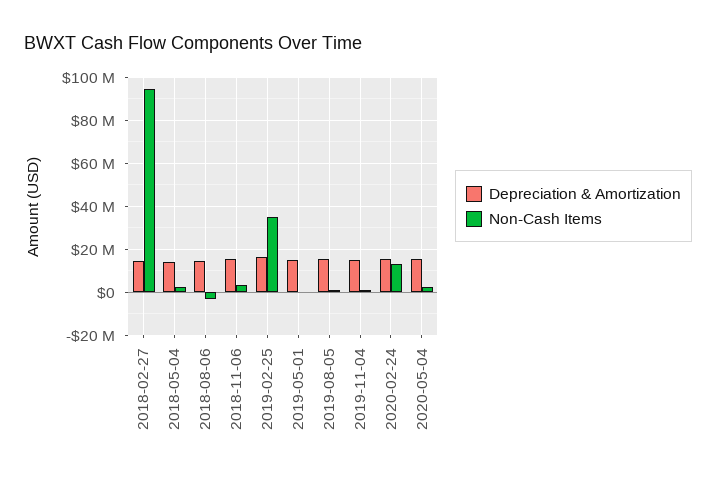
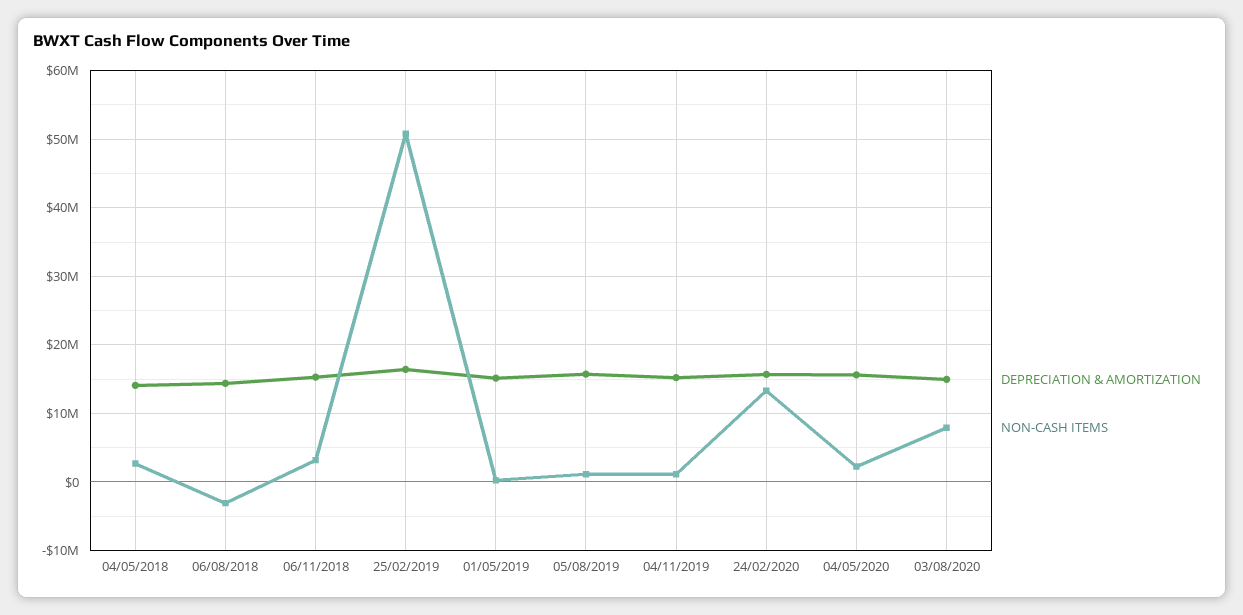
Depreciation & Amortization, 2018-02-27: 15000000 -> none
Non-Cash Items, 2018-02-27: 95000000 -> none
Non-Cash Items, 2019-02-25: 35000000 -> 51000000
Depreciation & Amortization, 03/08/2020: none -> 15000000
Non-Cash Items, 03/08/2020: none -> 8000000

